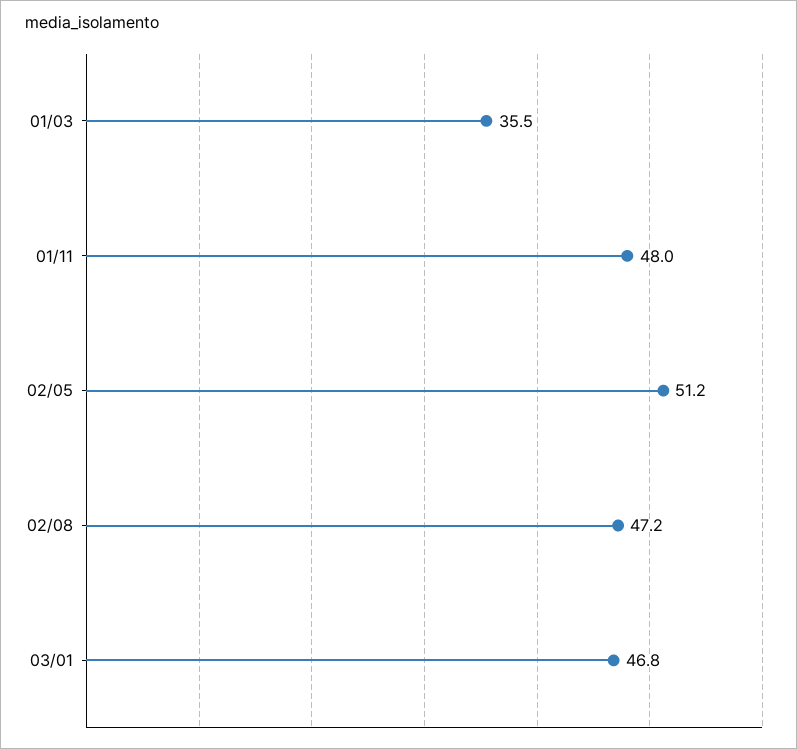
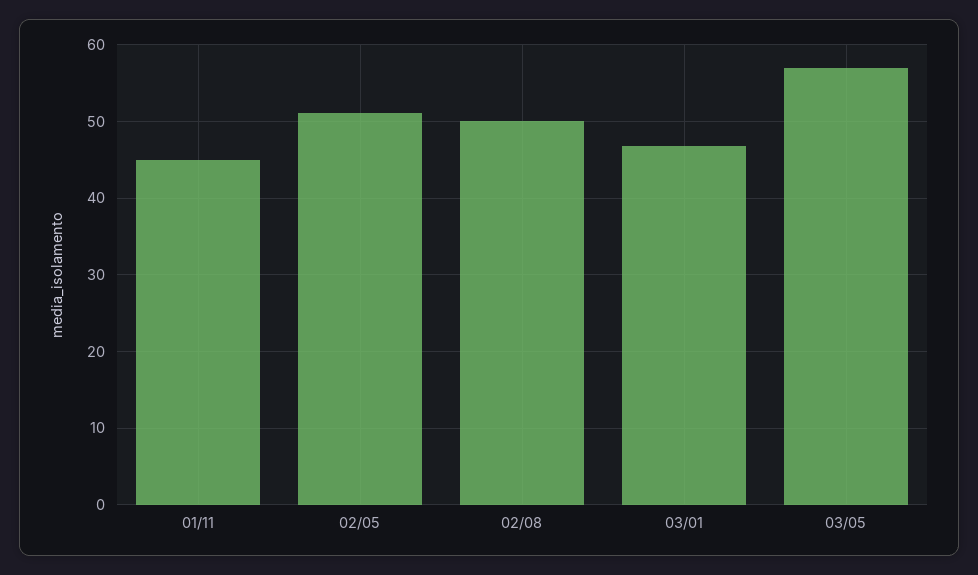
01/03: 35.5 -> none
01/11: 48 -> 45
02/08: 47.2 -> 50
03/05: none -> 57

